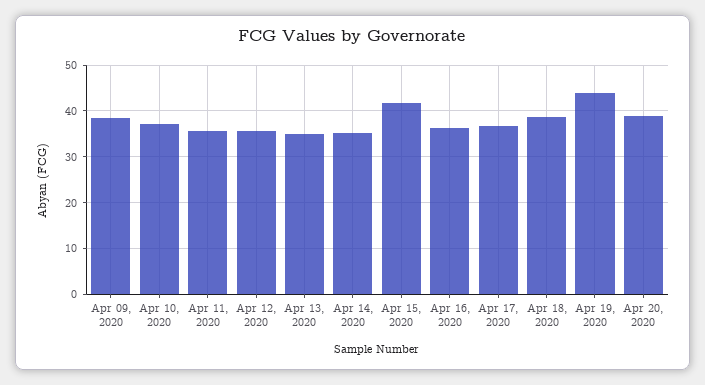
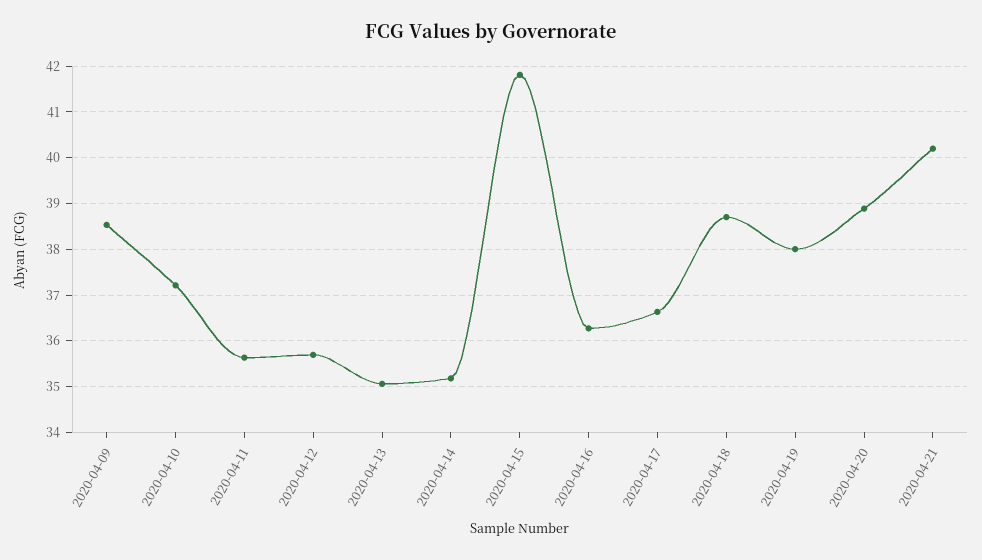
Apr 19, 2020: 44 -> 38
2020-04-21: none -> 40.2

